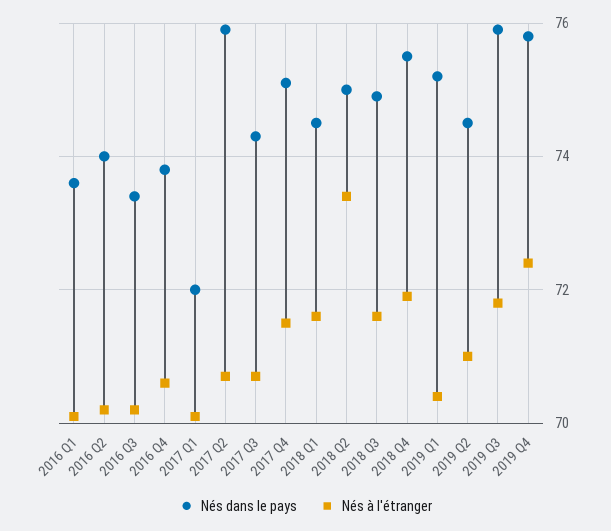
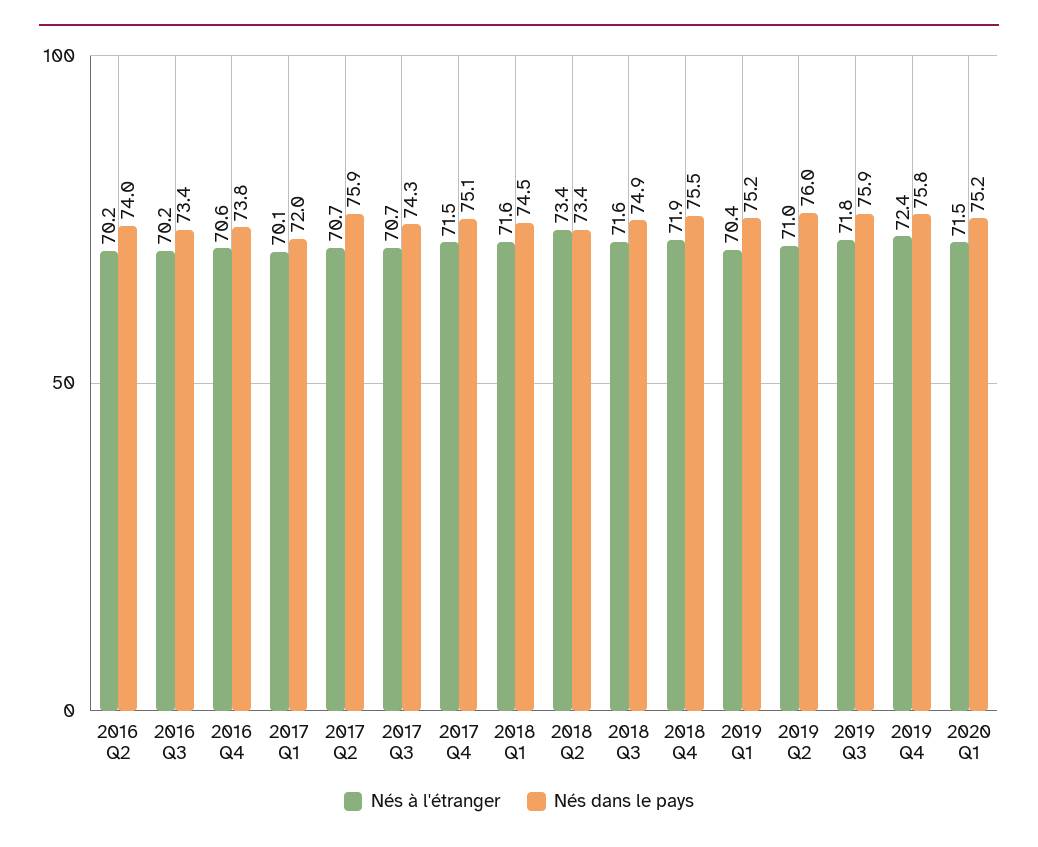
Nés dans le pays, 2016 Q1: 73.5 -> none
Nés à l'étranger, 2016 Q1: 70 -> none
Nés dans le pays, 2018 Q2: 75 -> 73.4
Nés dans le pays, 2019 Q2: 74.5 -> 76
Nés à l'étranger, 2020 Q1: none -> 71.5
Nés dans le pays, 2020 Q1: none -> 75.2

